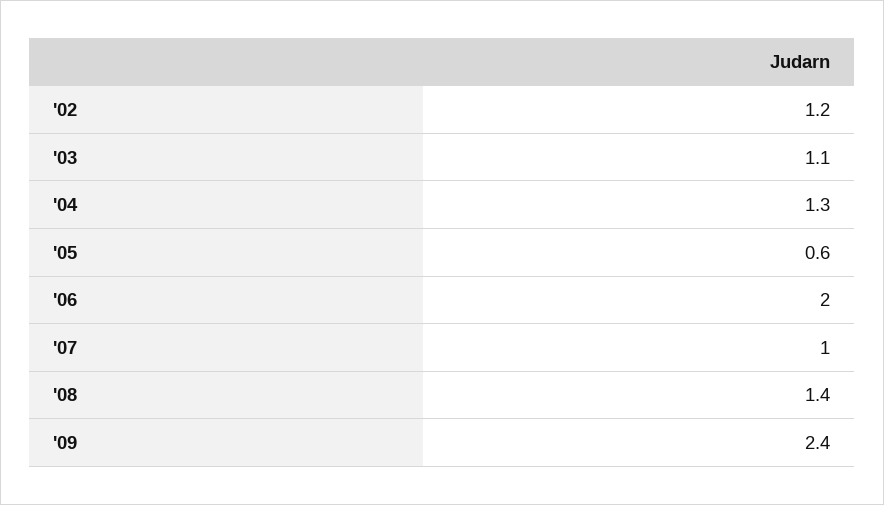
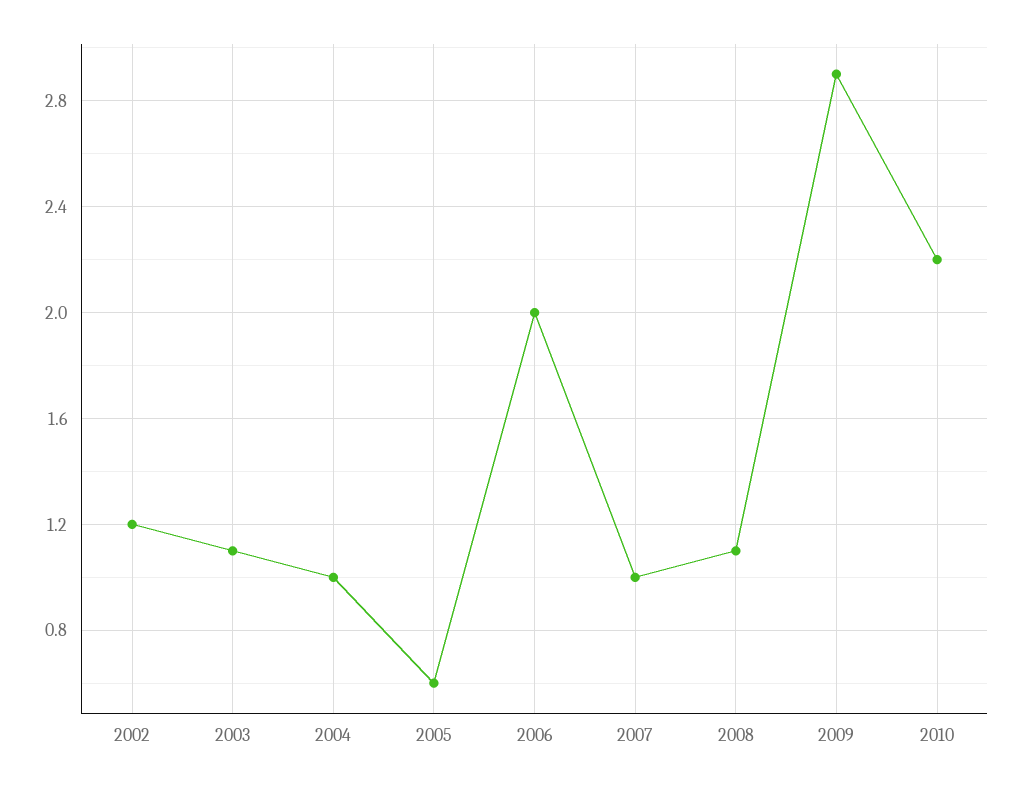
'04: 1.3 -> 1
'08: 1.4 -> 1.1
'09: 2.4 -> 2.9
2010: none -> 2.2

